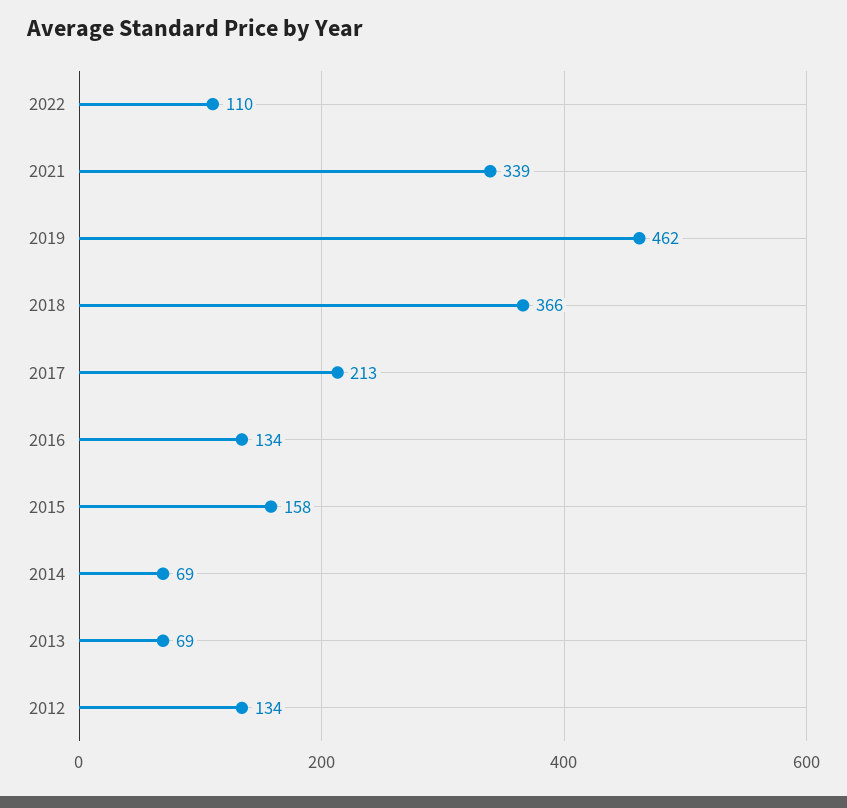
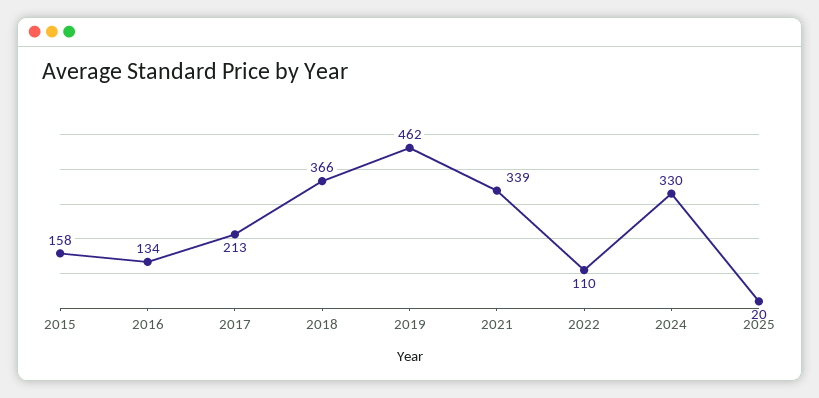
2014: 69 -> none
2013: 69 -> none
2012: 134 -> none
2024: none -> 330
2025: none -> 20

